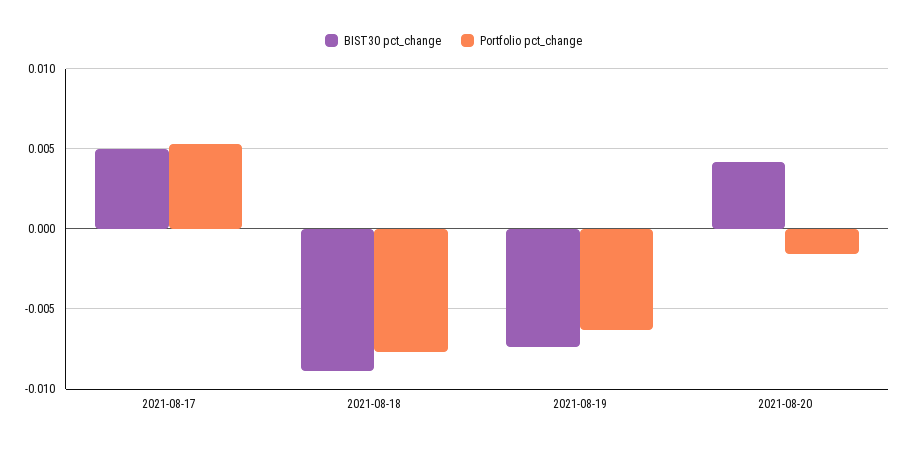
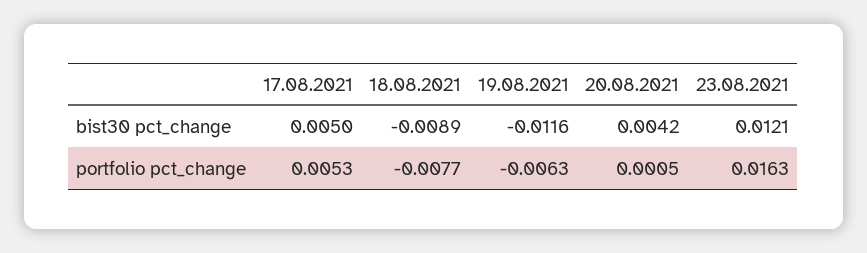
BIST30 pct_change, 2021-08-19: -0.0075 -> -0.0116
Portfolio pct_change, 2021-08-20: -0.0015 -> 0.0005
BIST30 pct_change, 23.08.2021: none -> 0.0121
Portfolio pct_change, 23.08.2021: none -> 0.0163

